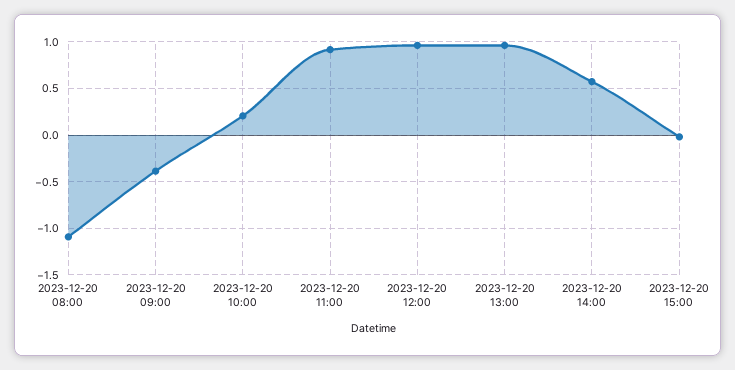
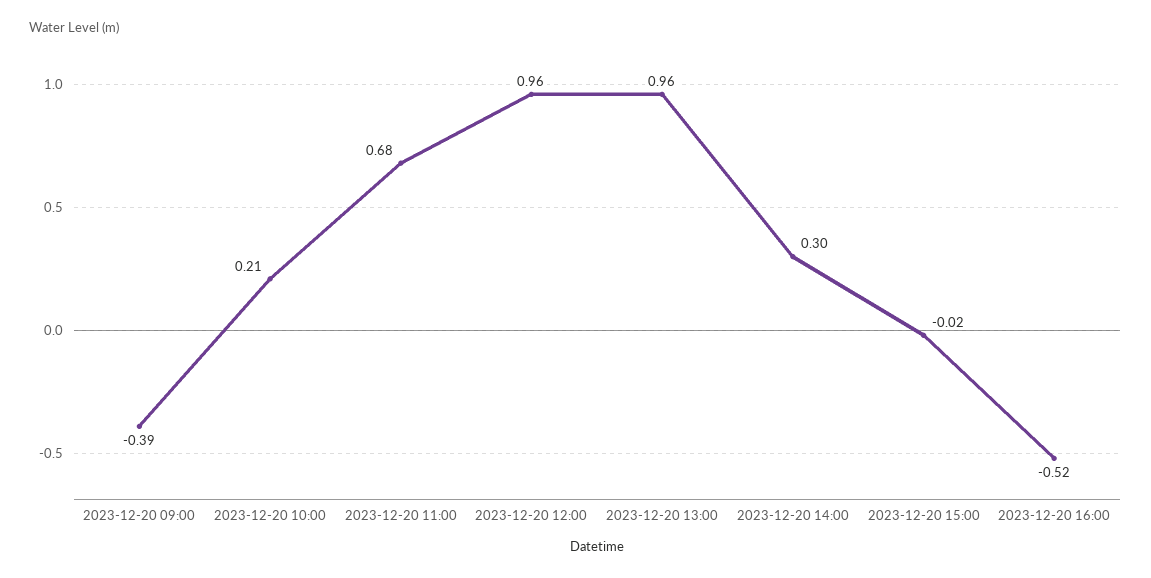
2023-12-20 08:00: -1.1 -> none
2023-12-20 11:00: 0.9 -> 0.68
2023-12-20 14:00: 0.6 -> 0.3
2023-12-20 16:00: none -> -0.52

